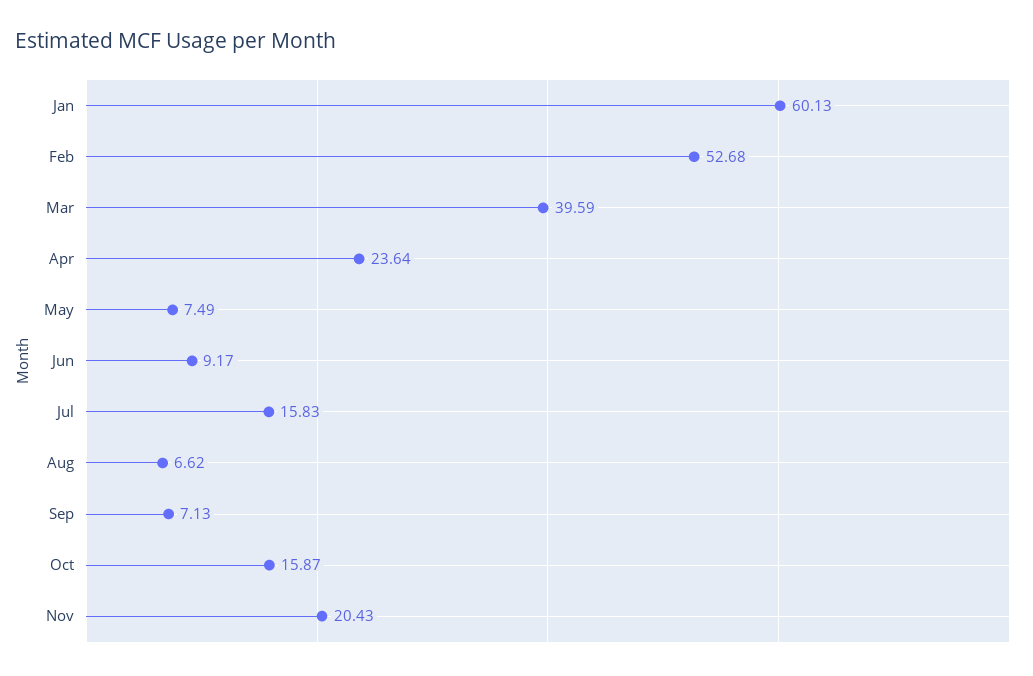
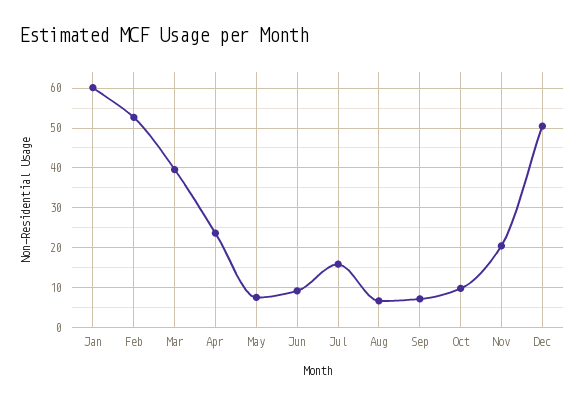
Oct: 15.87 -> 10
Dec: none -> 50

